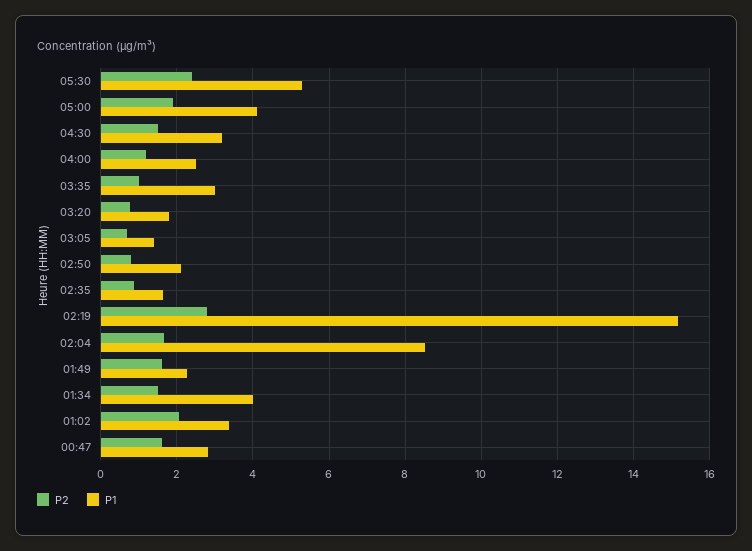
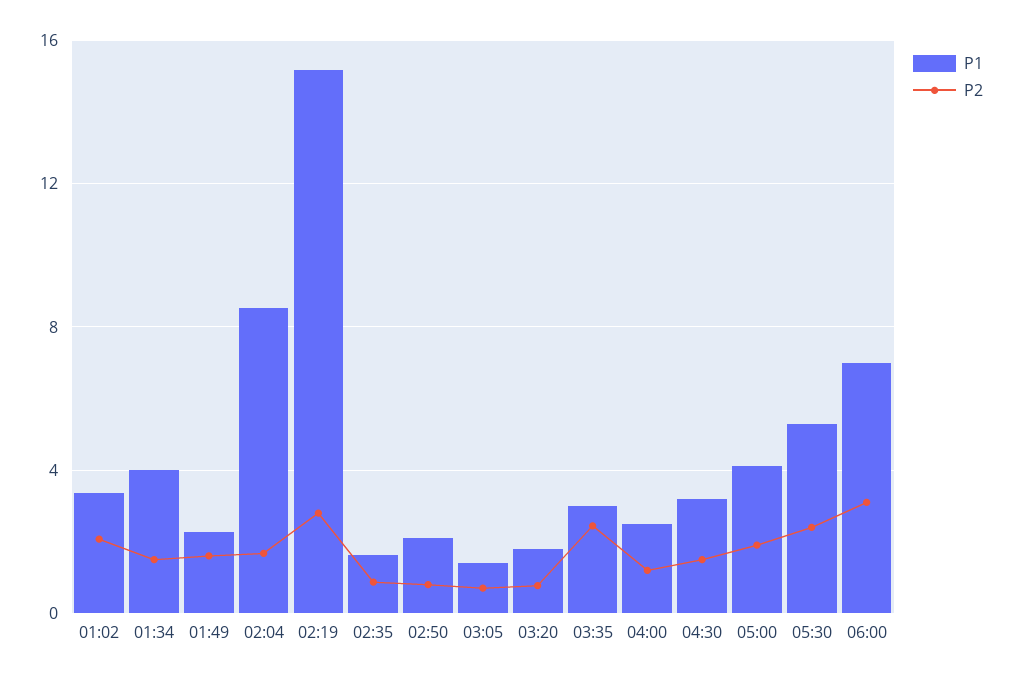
P2, 03:35: 1 -> 2.5
P2, 00:47: 1.6 -> none
P1, 00:47: 2.8 -> none
P1, 06:00: none -> 7
P2, 06:00: none -> 3

